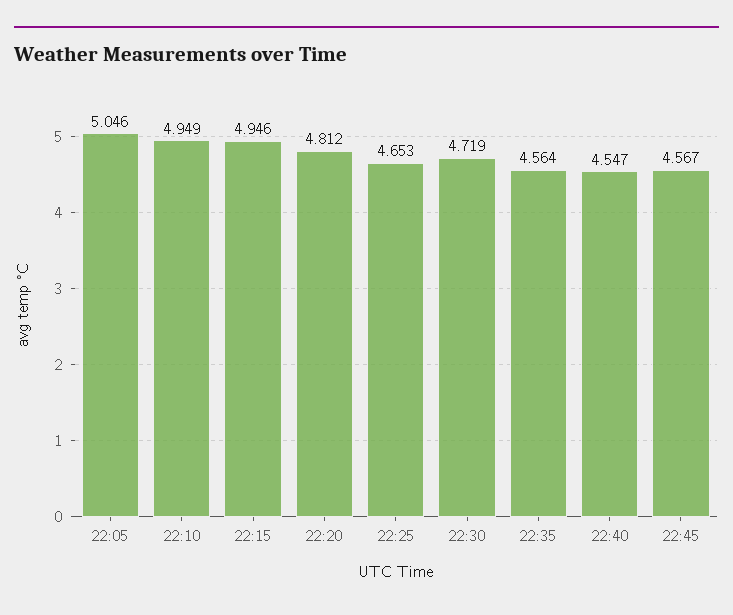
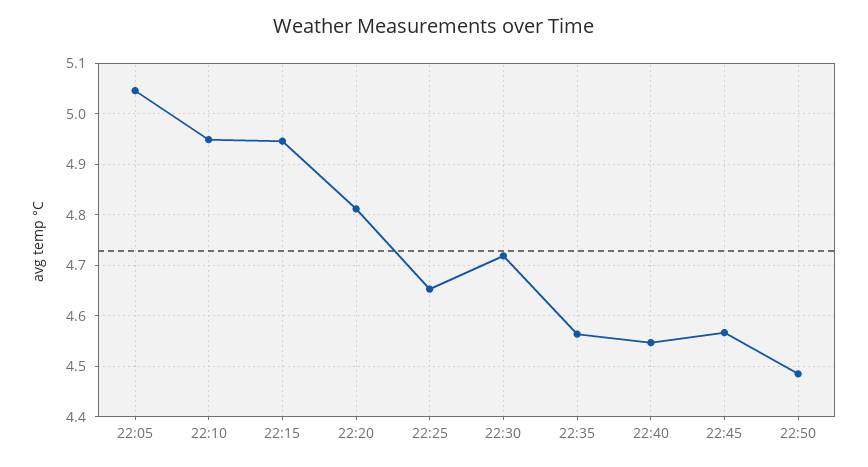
22:50: none -> 4.48

